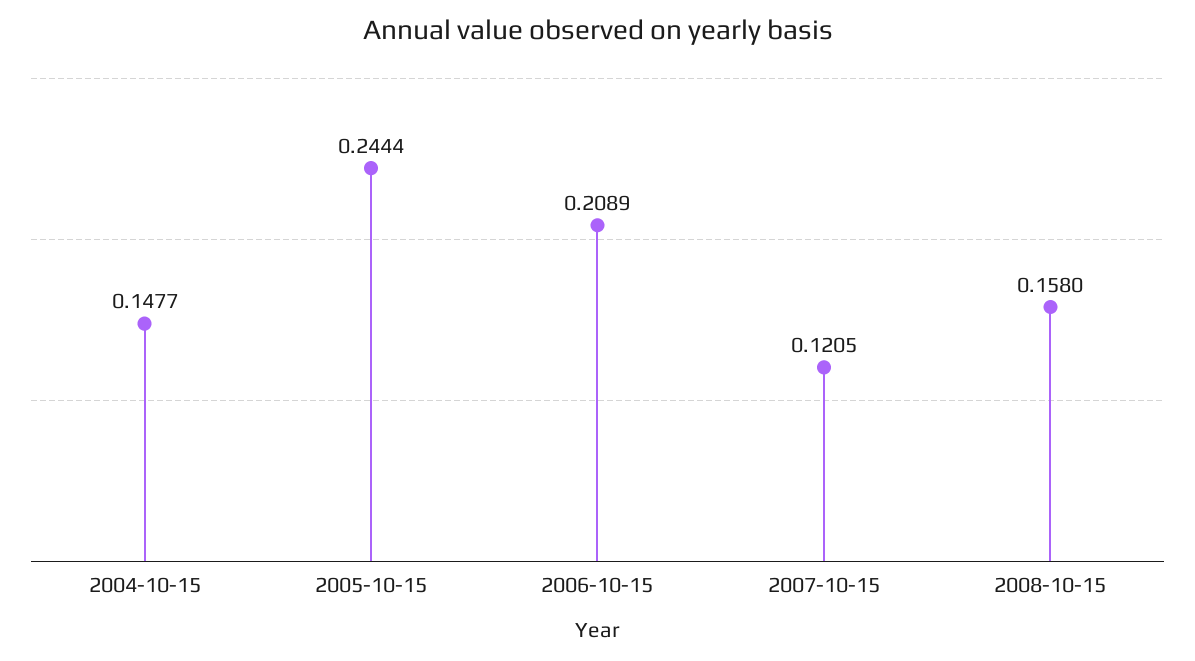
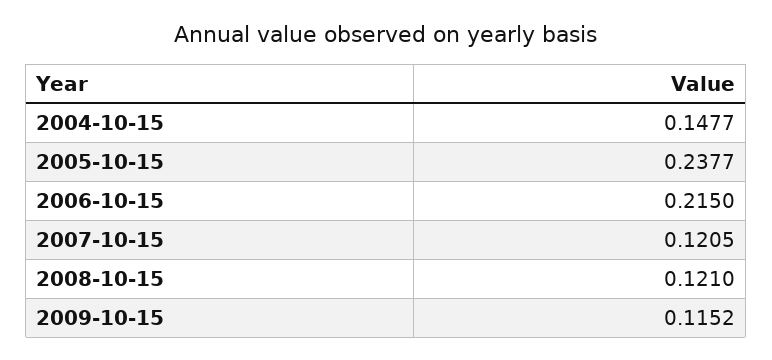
2005-10-15: 0.2444 -> 0.2377
2006-10-15: 0.2089 -> 0.215
2008-10-15: 0.158 -> 0.121
2009-10-15: none -> 0.1152

